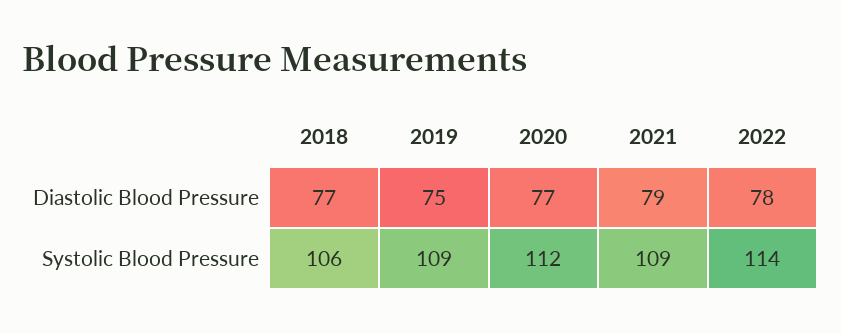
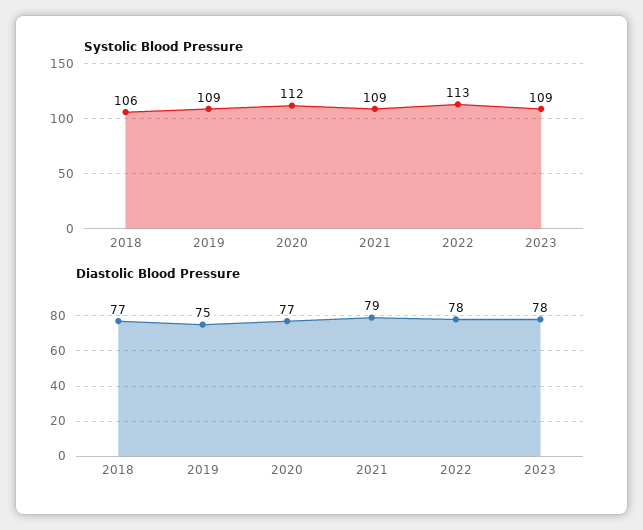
Systolic Blood Pressure, 2022: 114 -> 113
Systolic Blood Pressure, 2023: none -> 109
Diastolic Blood Pressure, 2023: none -> 78

